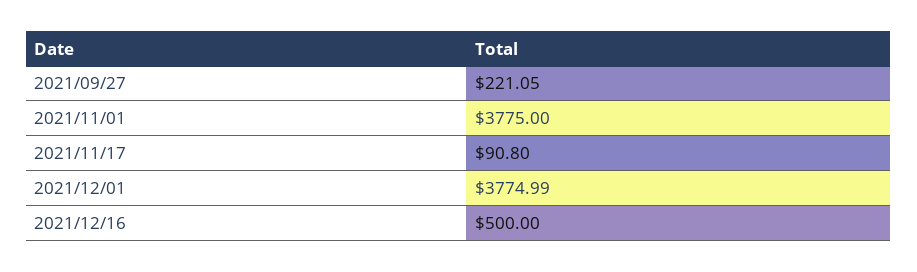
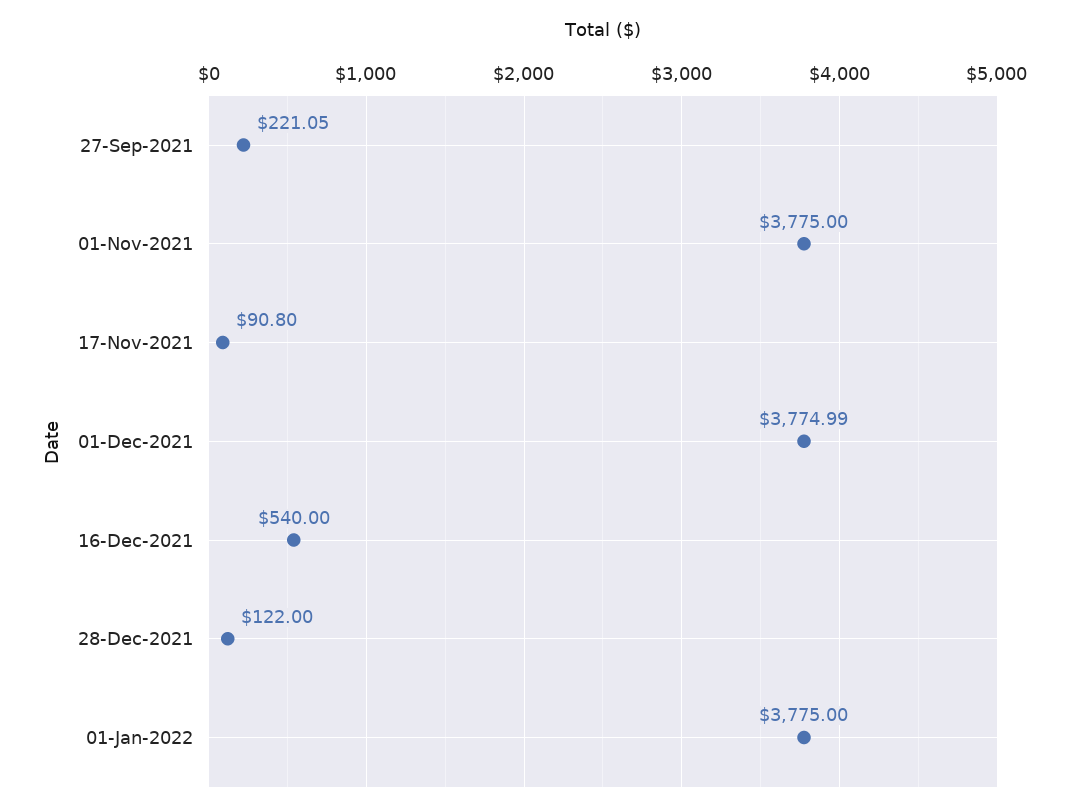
2021/12/16: 500 -> 540
28-Dec-2021: none -> 122
01-Jan-2022: none -> 3775

